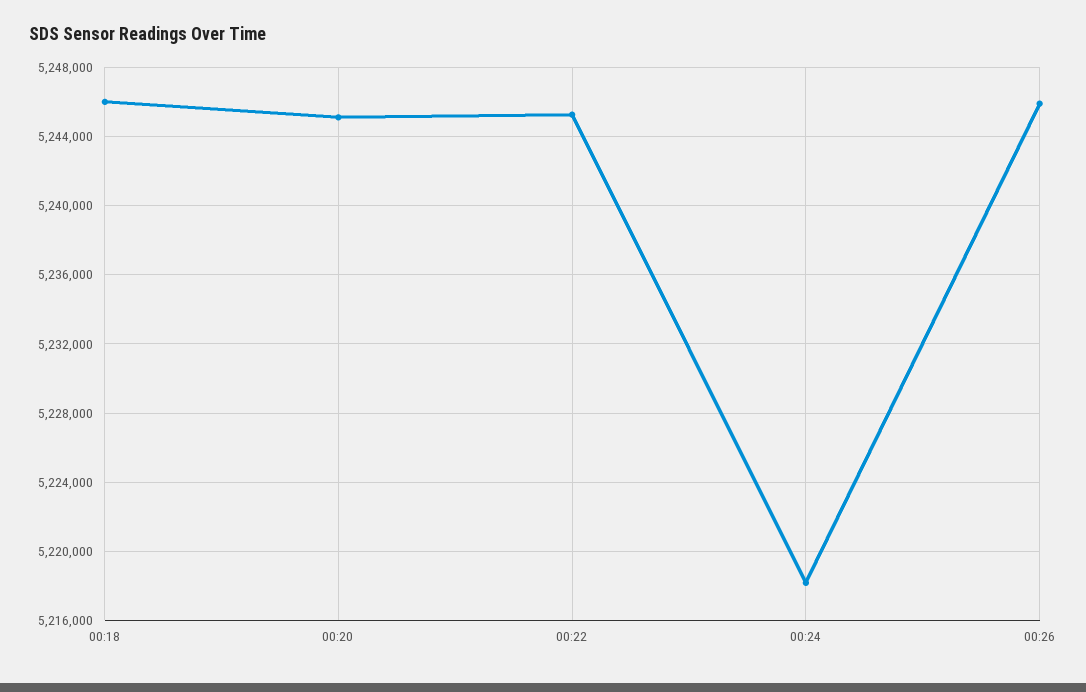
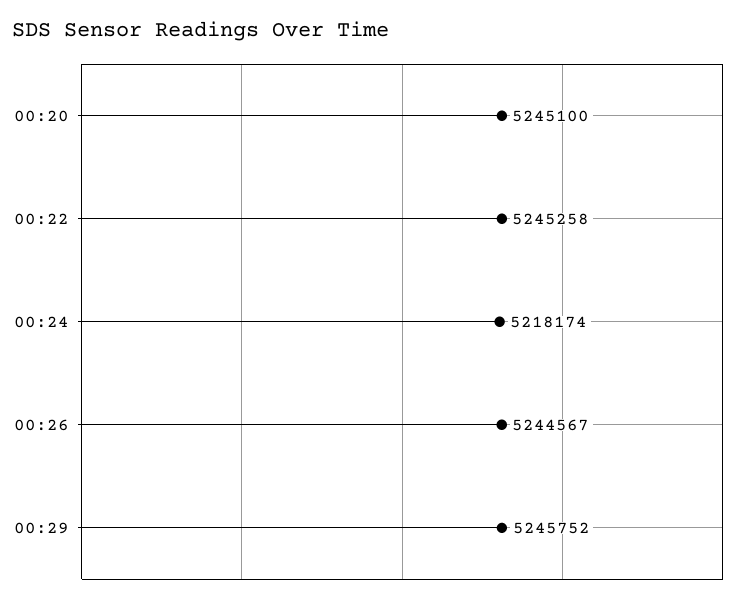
00:18: 5246000 -> none
00:26: 5246000 -> 5244567
00:29: none -> 5245752

